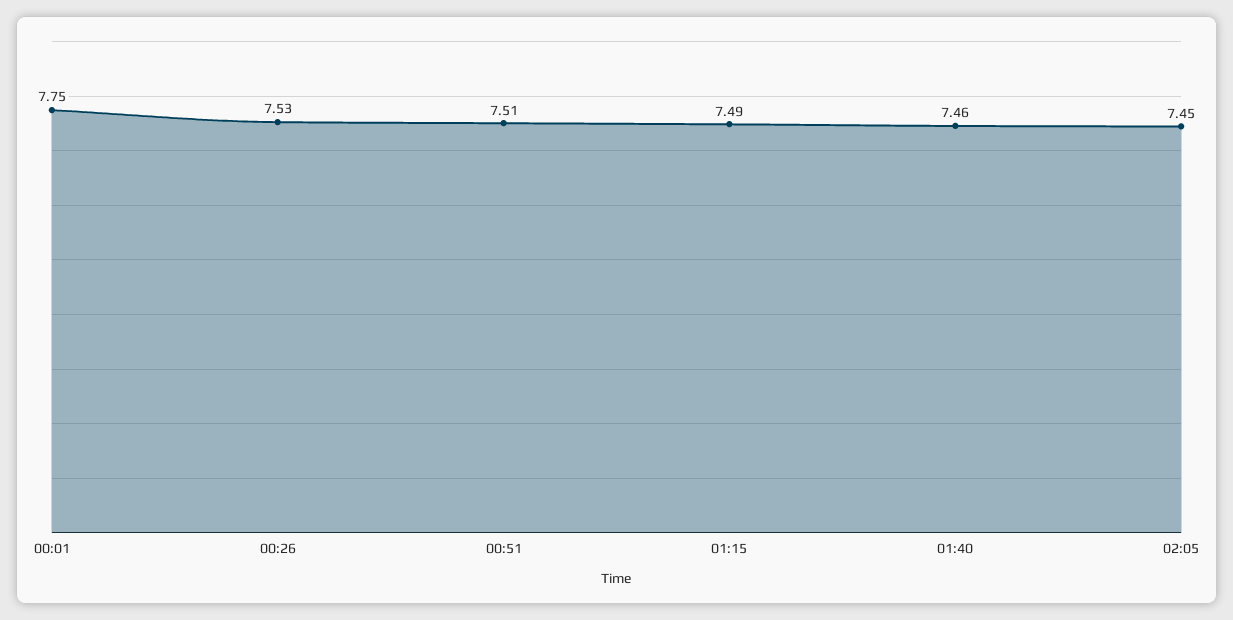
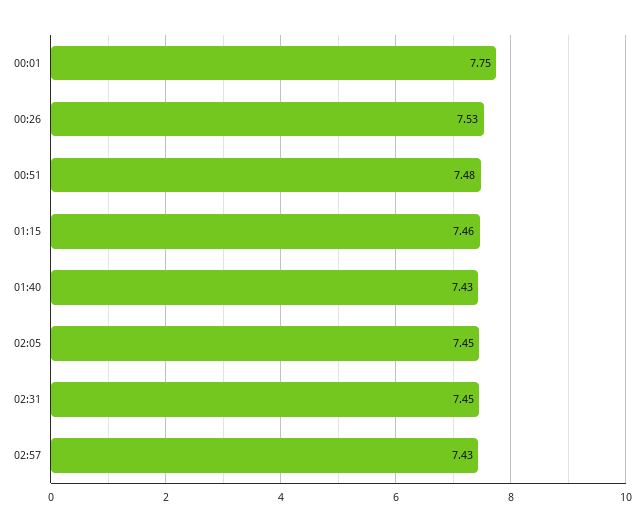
00:51: 7.51 -> 7.48
01:15: 7.49 -> 7.46
01:40: 7.46 -> 7.43
02:31: none -> 7.45
02:57: none -> 7.43

